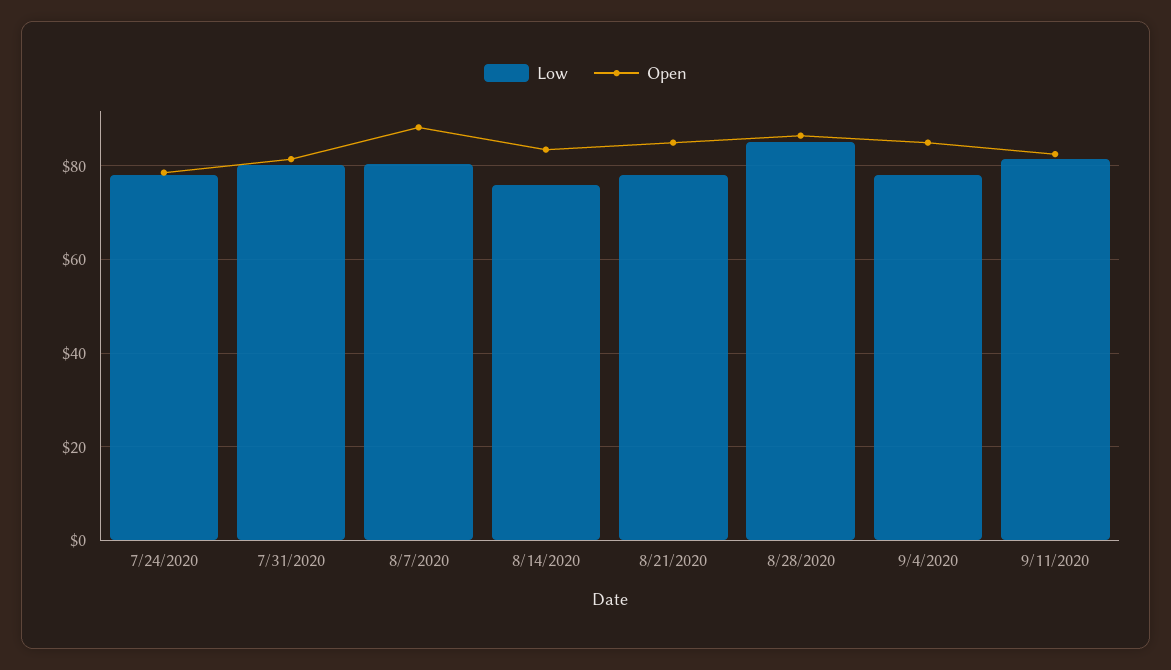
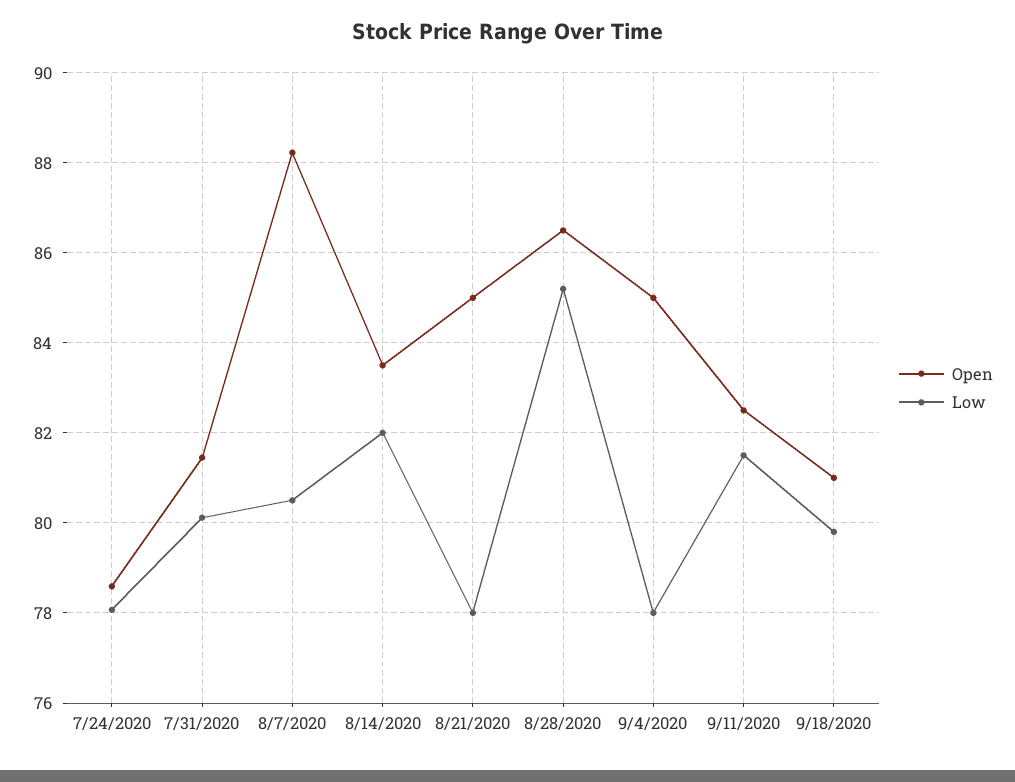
Low, 8/14/2020: 76 -> 82
Open, 9/18/2020: none -> 81
Low, 9/18/2020: none -> 79.8

